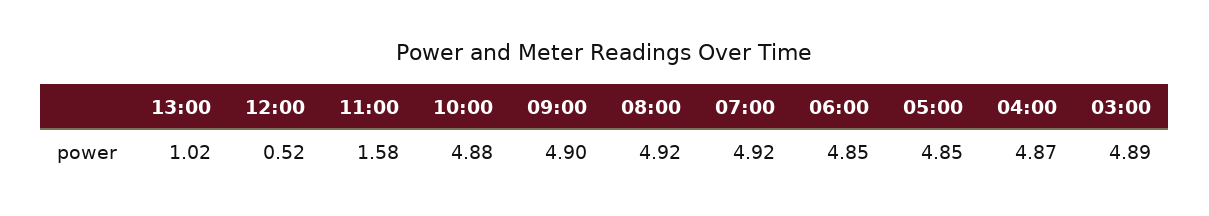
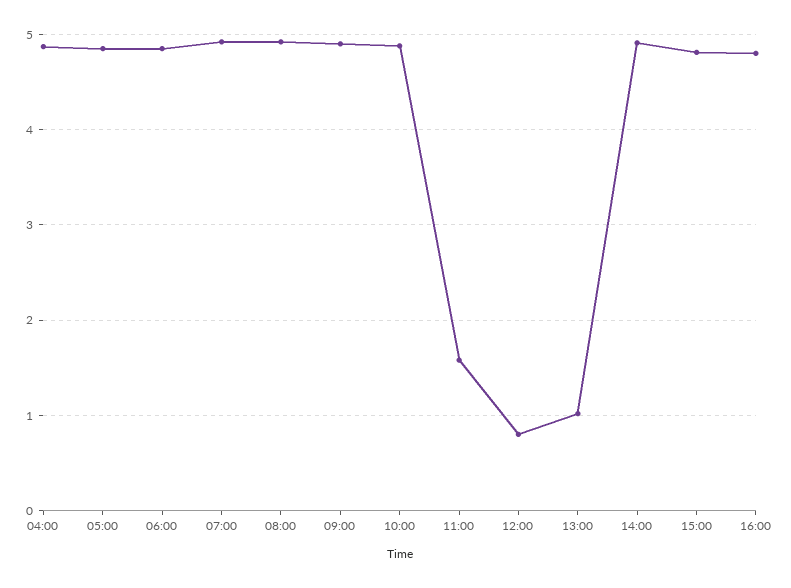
12:00: 0.52 -> 0.8
03:00: 4.89 -> none
14:00: none -> 4.9
15:00: none -> 4.8
16:00: none -> 4.8

